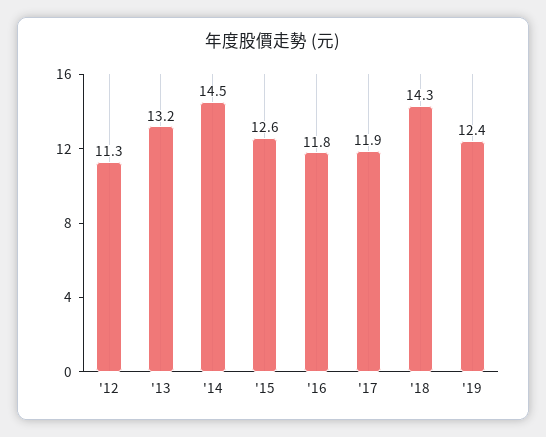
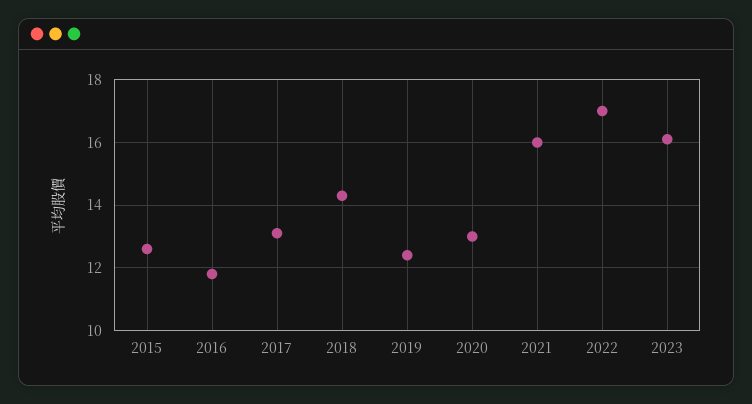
'12: 11.3 -> none
'13: 13.2 -> none
'14: 14.5 -> none
'17: 11.9 -> 13
2020: none -> 13
2021: none -> 16
2022: none -> 17
2023: none -> 16

